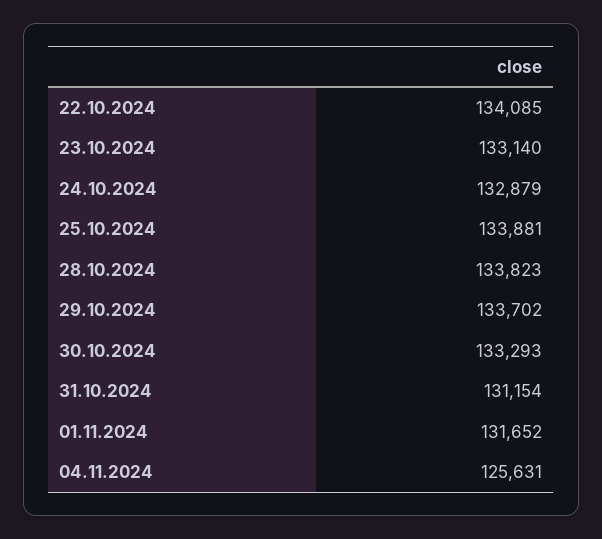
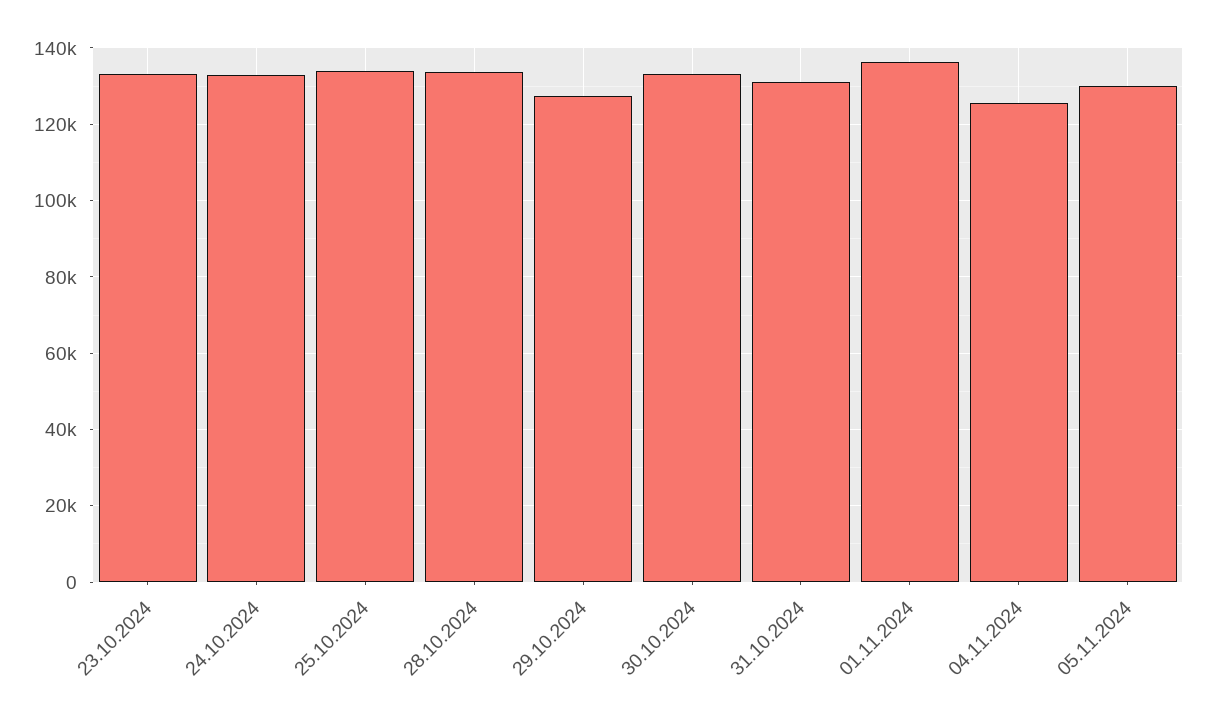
22.10.2024: 134085 -> none
29.10.2024: 133702 -> 128000
01.11.2024: 131652 -> 136000
05.11.2024: none -> 130000

